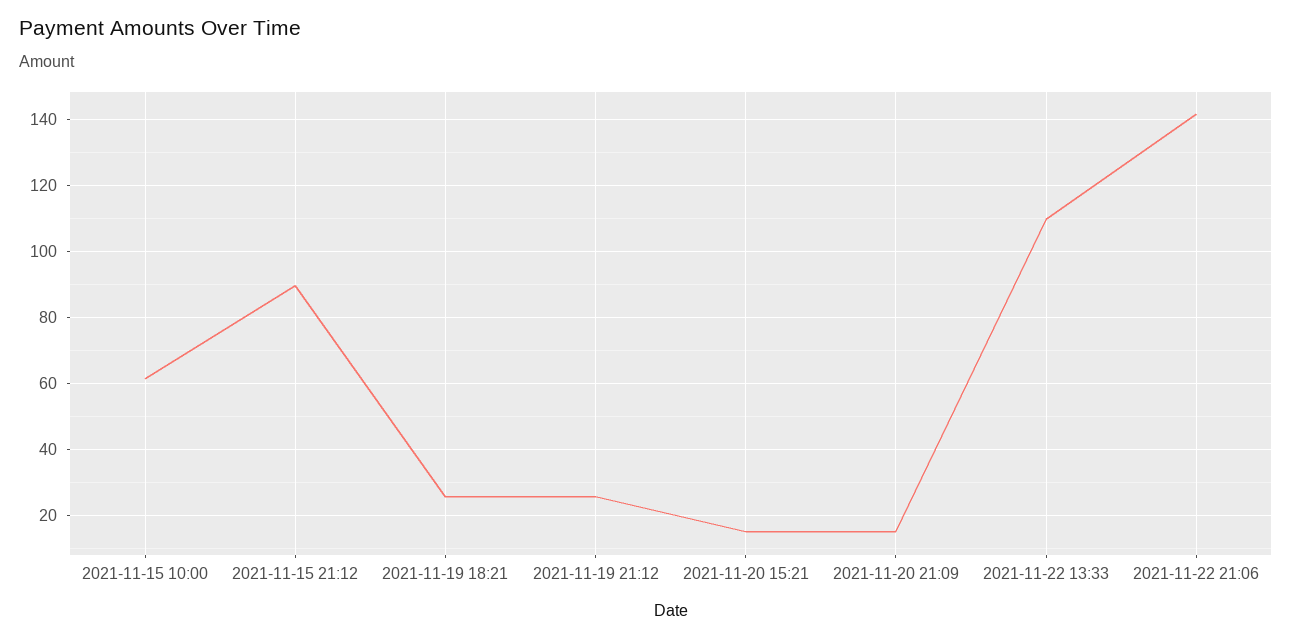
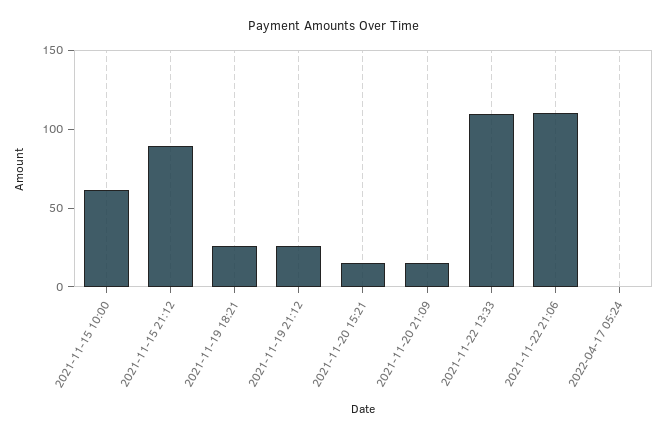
2021-11-22 21:06: 142 -> 110
2022-04-17 05:24: none -> 0

